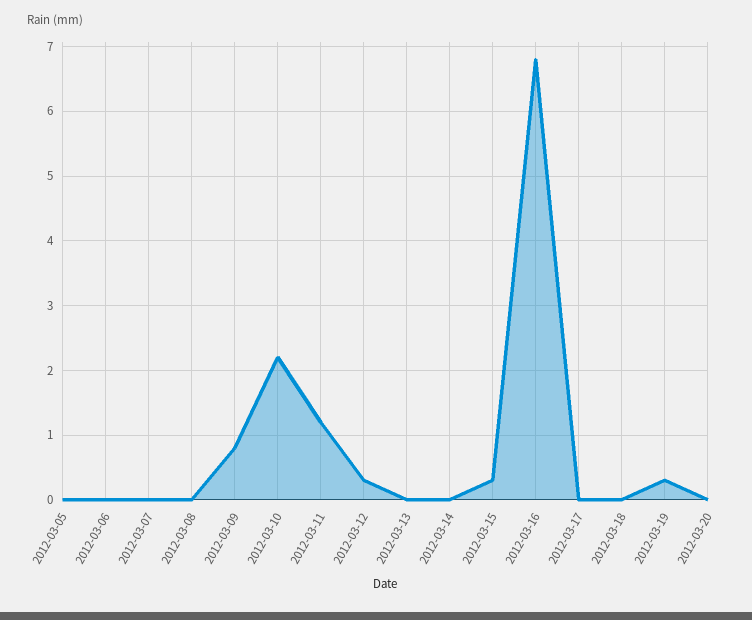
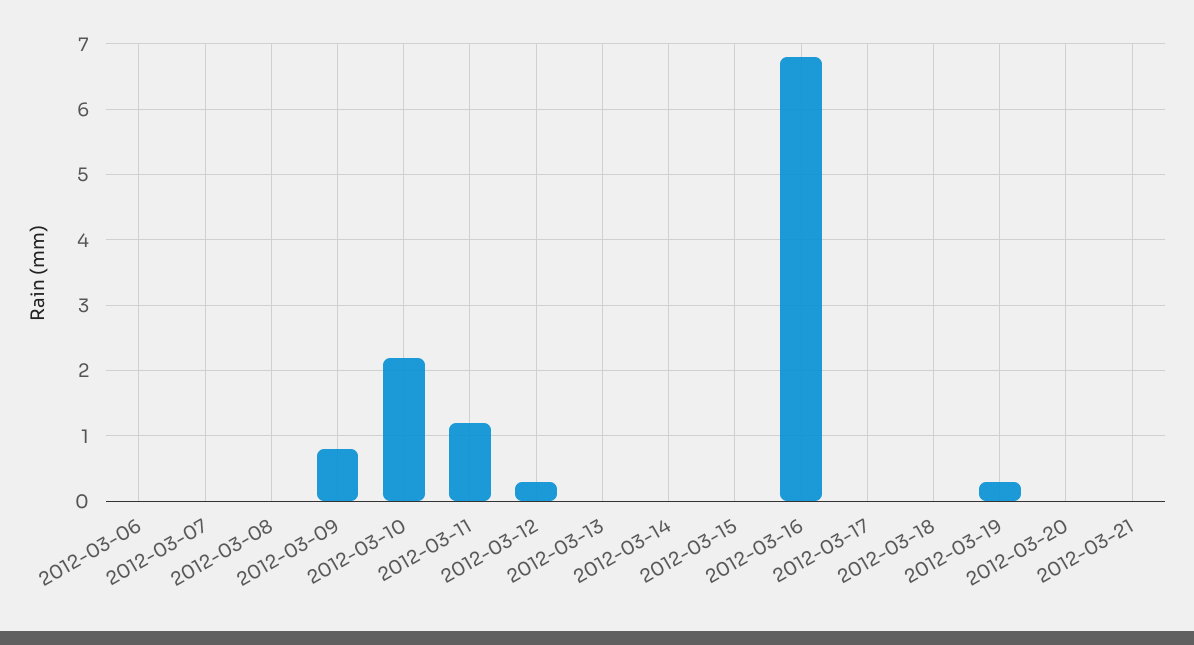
2012-03-05: 0 -> none
2012-03-15: 0.3 -> 0
2012-03-21: none -> 0

